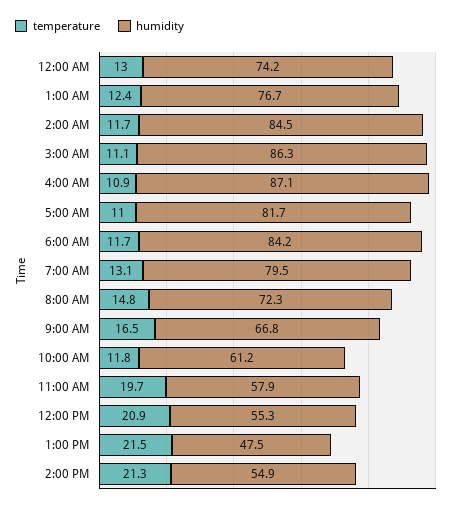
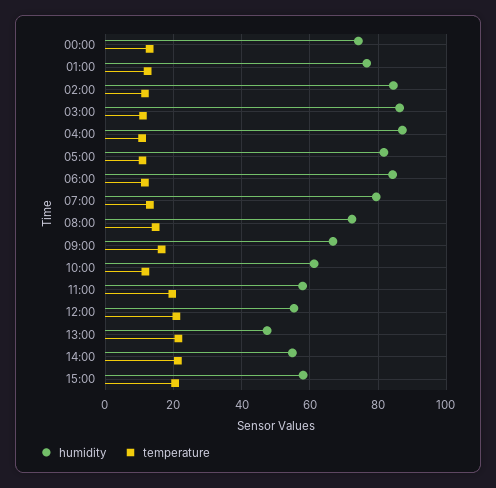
humidity, 15:00: none -> 58
temperature, 15:00: none -> 20

